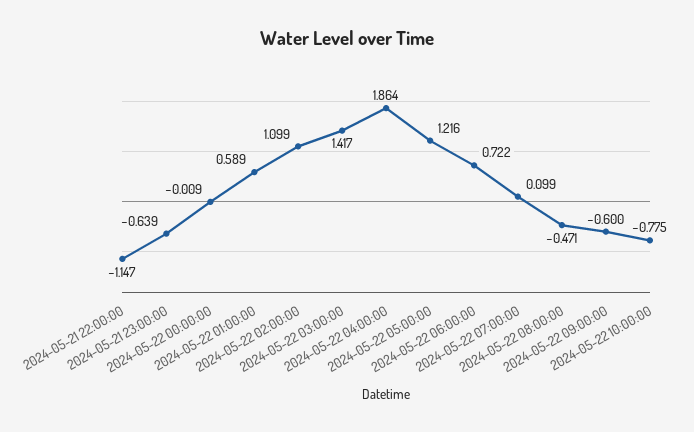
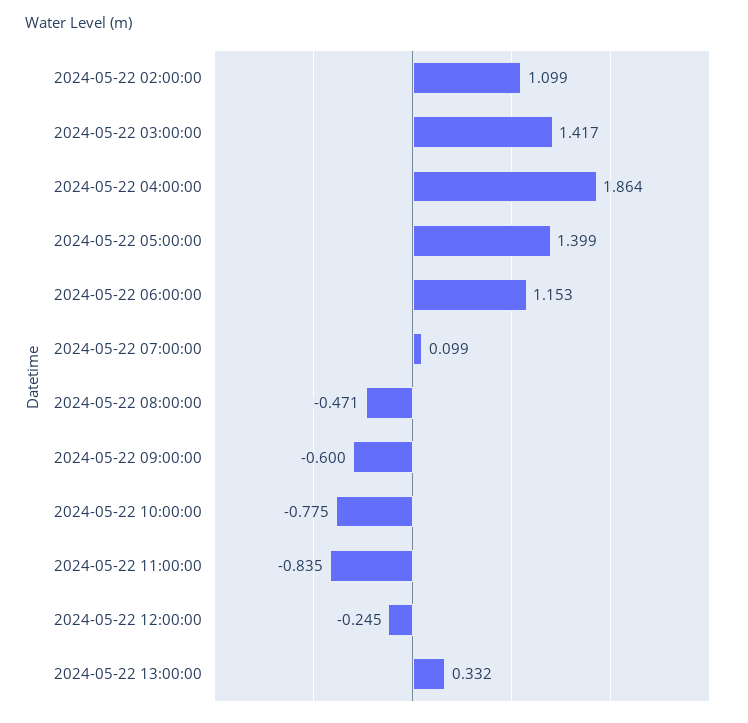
2024-05-21 22:00:00: -1.147 -> none
2024-05-21 23:00:00: -0.639 -> none
2024-05-22 00:00:00: -0.009 -> none
2024-05-22 01:00:00: 0.589 -> none
2024-05-22 05:00:00: 1.216 -> 1.399
2024-05-22 06:00:00: 0.722 -> 1.153
2024-05-22 11:00:00: none -> -0.835
2024-05-22 12:00:00: none -> -0.245
2024-05-22 13:00:00: none -> 0.332

